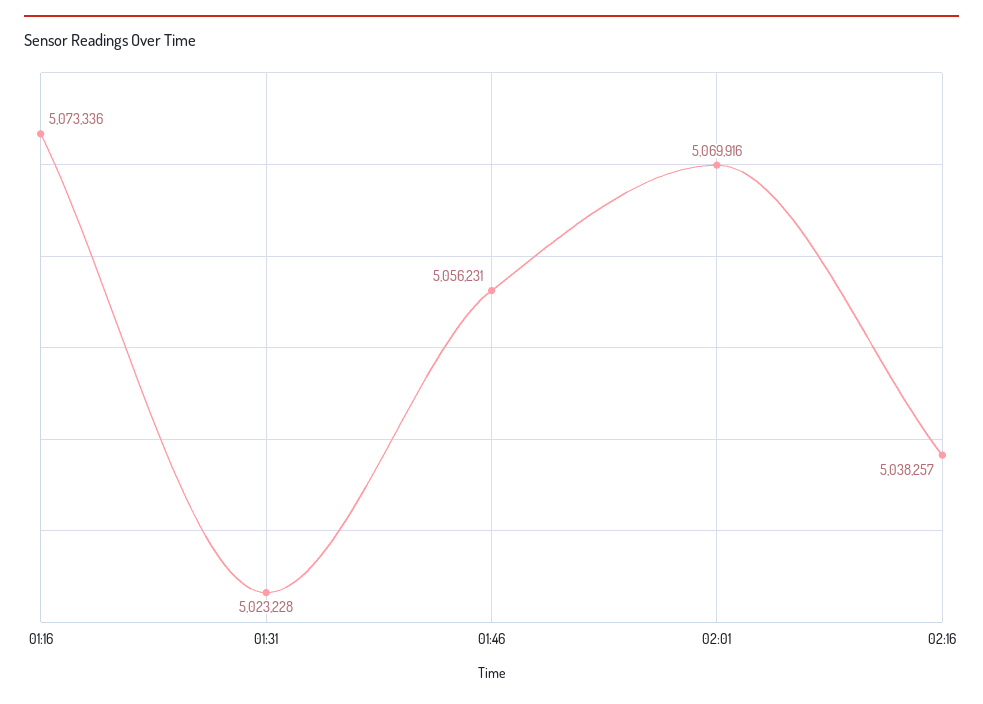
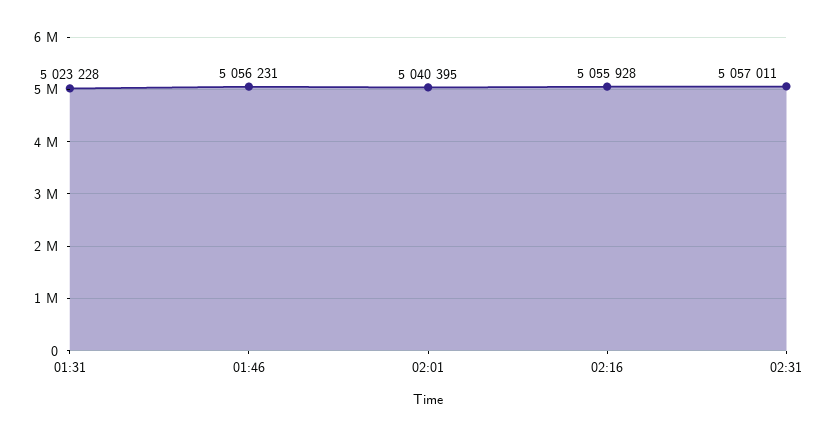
01:16: 5073336 -> none
02:01: 5069916 -> 5040395
02:16: 5038257 -> 5055928
02:31: none -> 5057011

